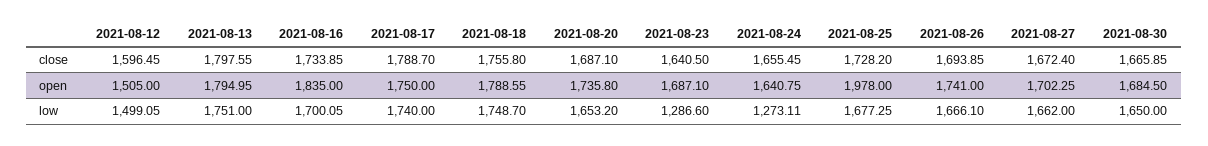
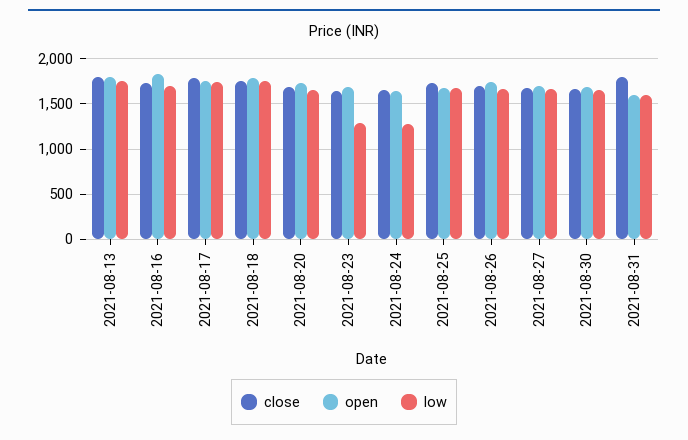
close, 2021-08-12: 1596.45 -> none
open, 2021-08-12: 1505 -> none
open, 2021-08-25: 1978 -> 1700
low, 2021-08-12: 1499.05 -> none
close, 2021-08-31: none -> 1800
open, 2021-08-31: none -> 1600
low, 2021-08-31: none -> 1600

